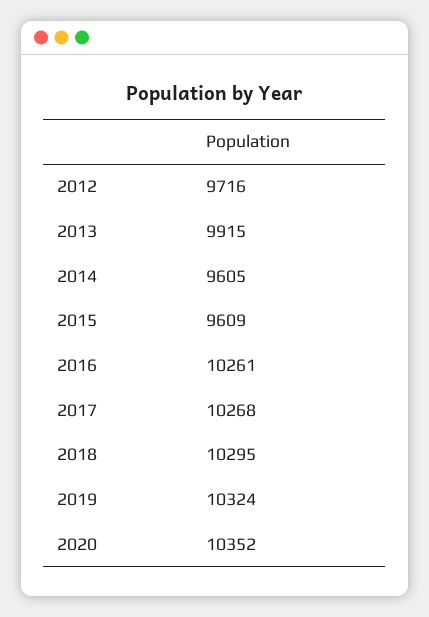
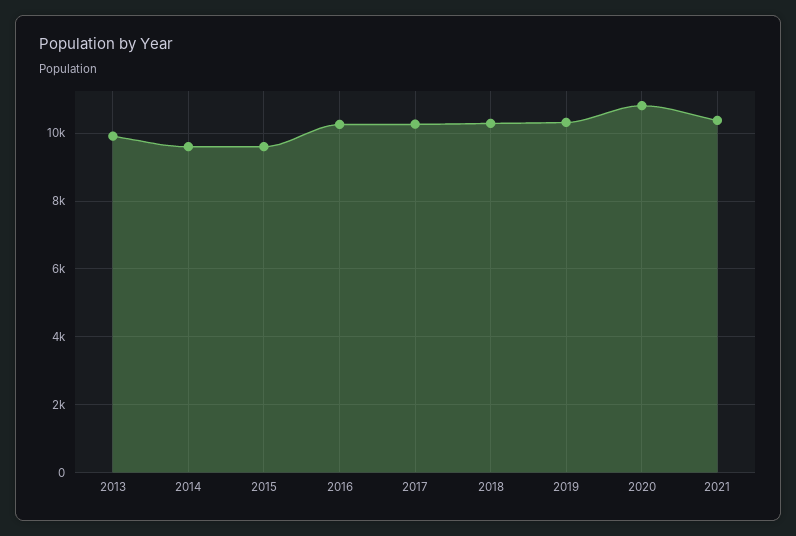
2012: 9716 -> none
2020: 10352 -> 10800
2021: none -> 10400

